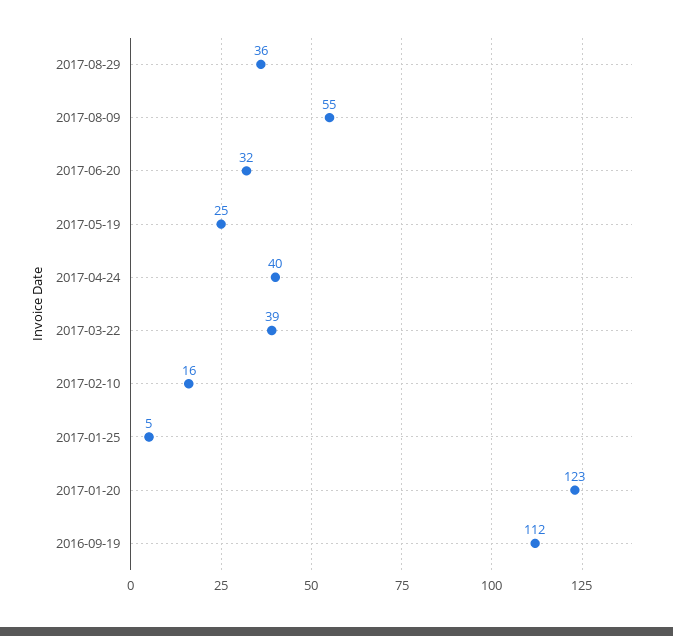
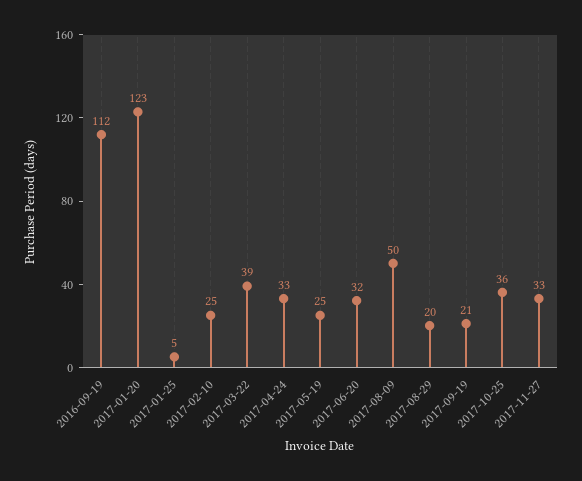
2017-08-29: 36 -> 20
2017-08-09: 55 -> 50
2017-04-24: 40 -> 33
2017-02-10: 16 -> 25
2017-09-19: none -> 21
2017-10-25: none -> 36
2017-11-27: none -> 33

